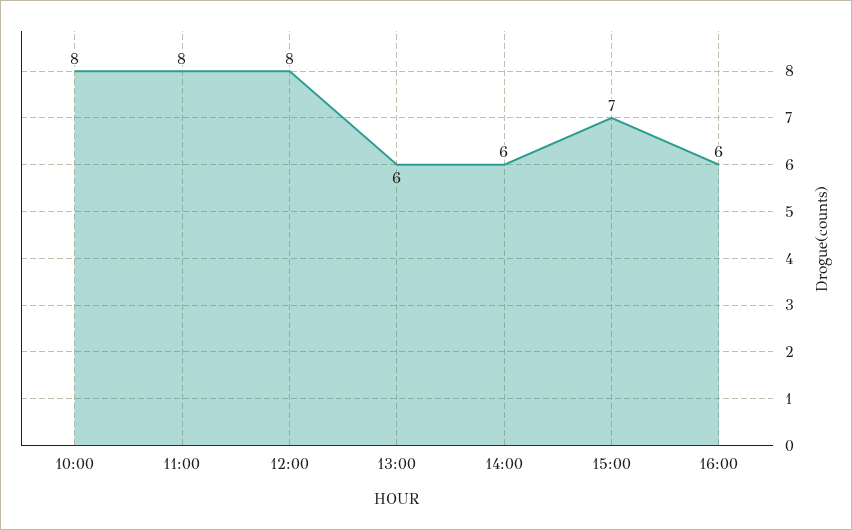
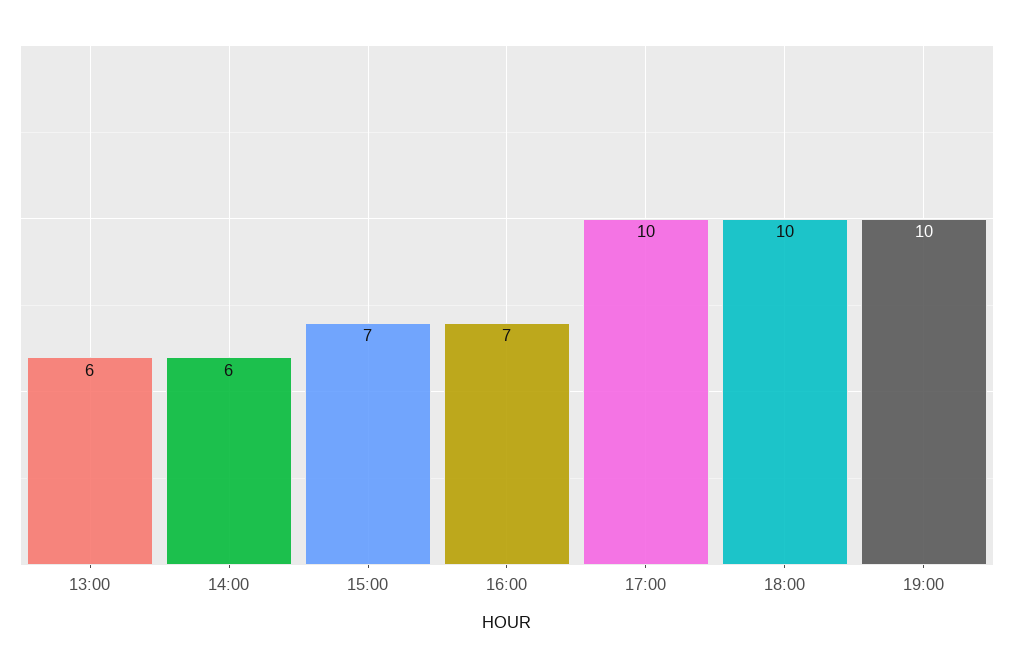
10:00: 8 -> none
11:00: 8 -> none
12:00: 8 -> none
16:00: 6 -> 7
17:00: none -> 10
18:00: none -> 10
19:00: none -> 10

